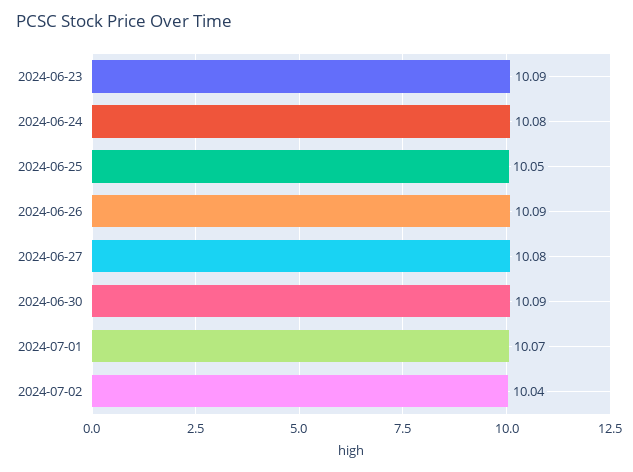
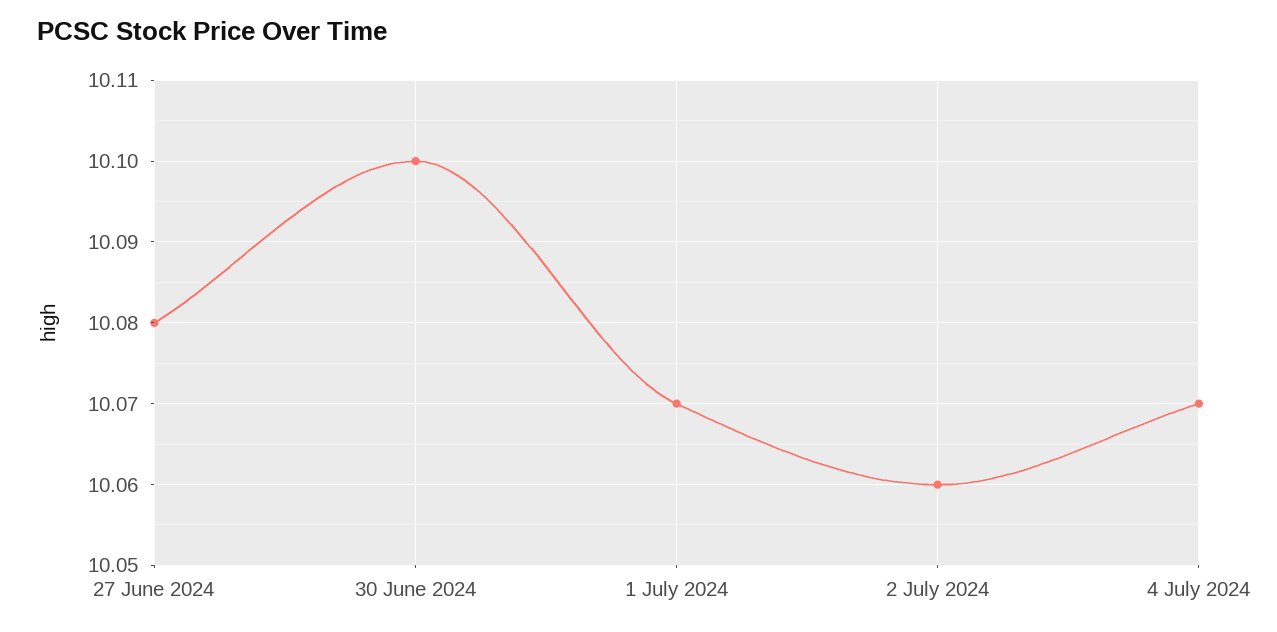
2024-06-23: 10.09 -> none
2024-06-24: 10.08 -> none
2024-06-25: 10.05 -> none
2024-06-26: 10.09 -> none
2024-06-30: 10.09 -> 10.1
2024-07-02: 10.04 -> 10.06
4 July 2024: none -> 10.07

